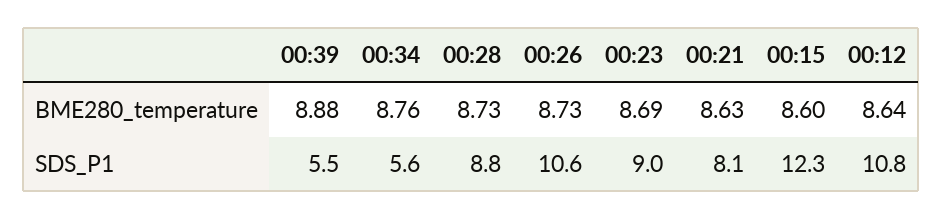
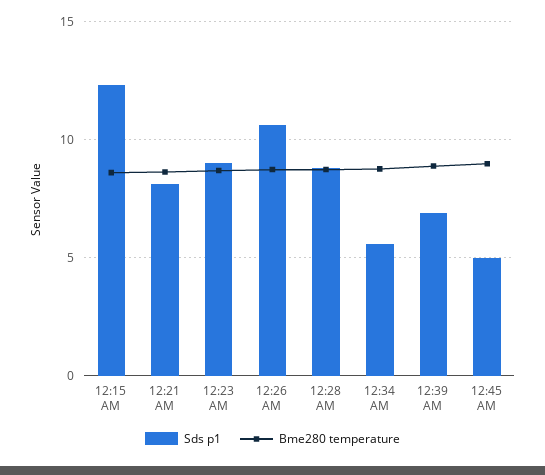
BME280_temperature, 00:12: 8.64 -> none
SDS_P1, 00:39: 5.5 -> 7
SDS_P1, 00:12: 10.8 -> none
SDS_P1, 12:45 AM: none -> 5
BME280_temperature, 12:45 AM: none -> 9

